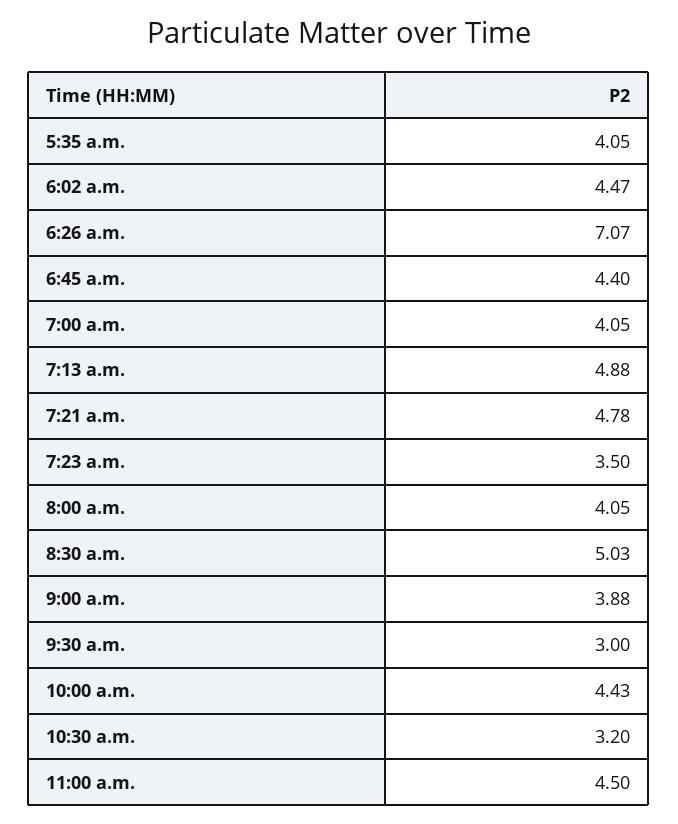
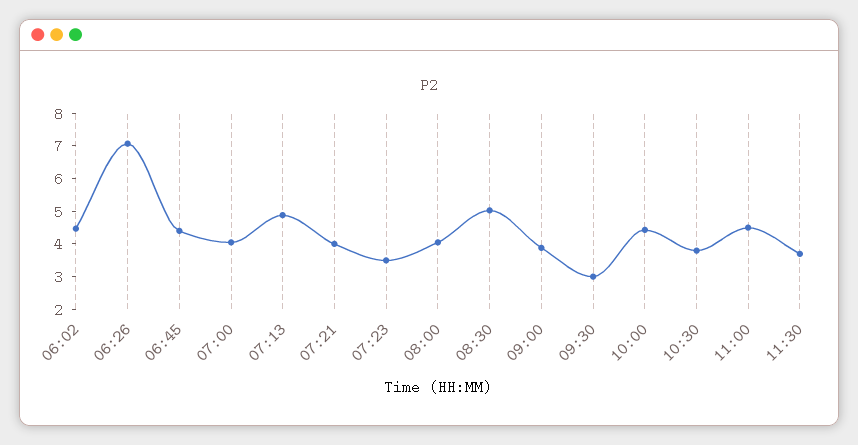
5:35 a.m.: 4.05 -> none
7:21 a.m.: 4.78 -> 4
10:30 a.m.: 3.2 -> 3.75
11:30: none -> 3.75

